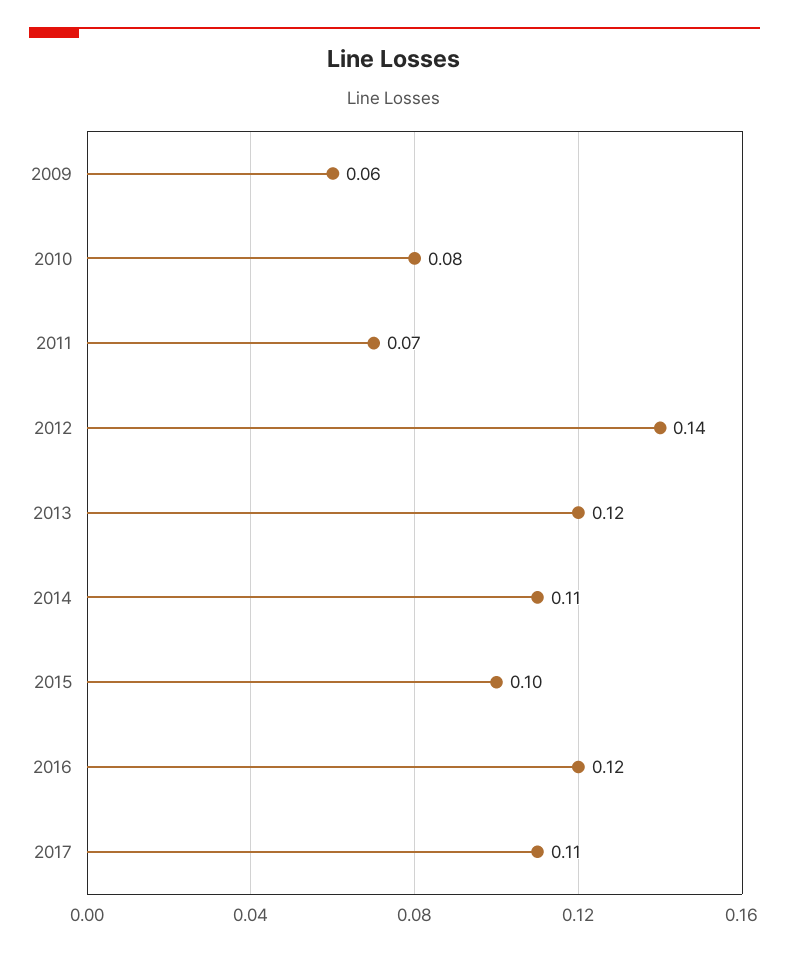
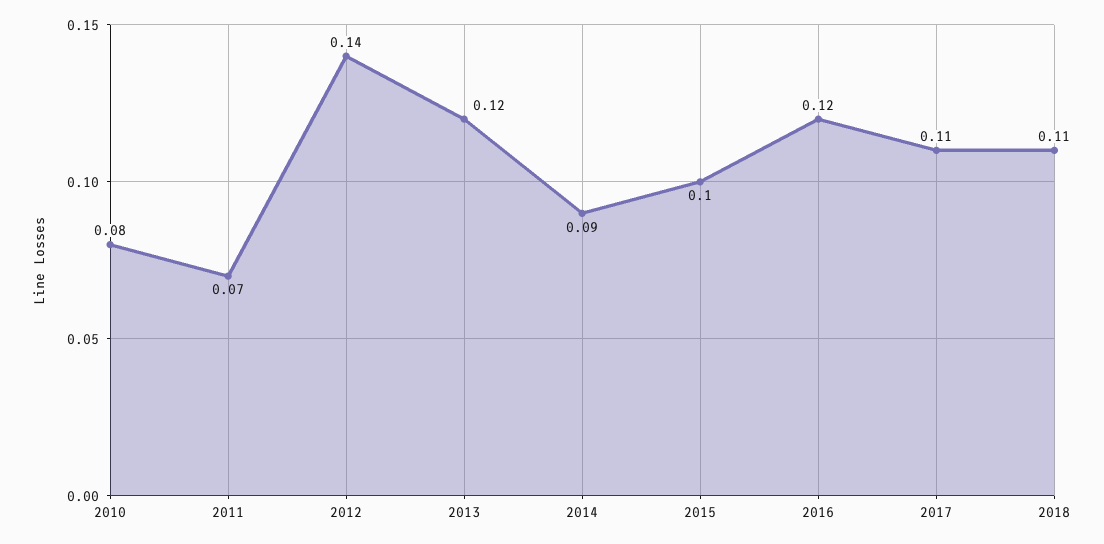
2009: 0.06 -> none
2014: 0.11 -> 0.09
2018: none -> 0.11

